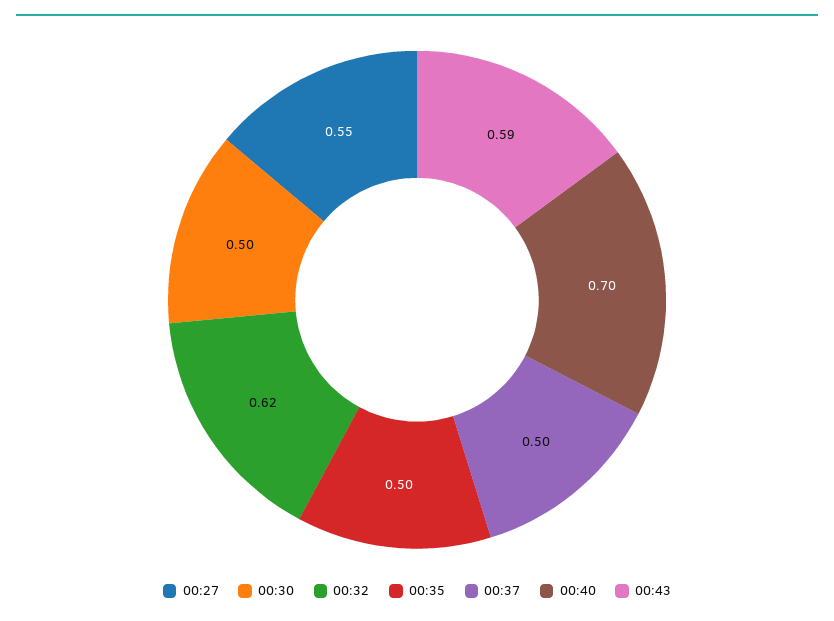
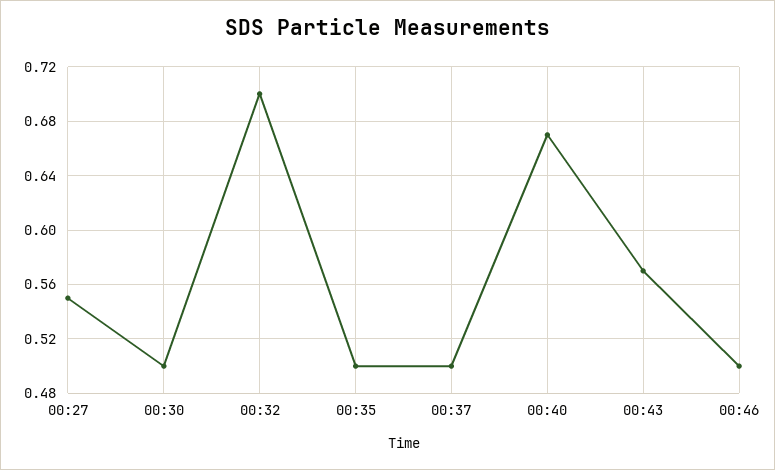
00:32: 0.62 -> 0.7
00:40: 0.7 -> 0.67
00:43: 0.59 -> 0.57
00:46: none -> 0.5

